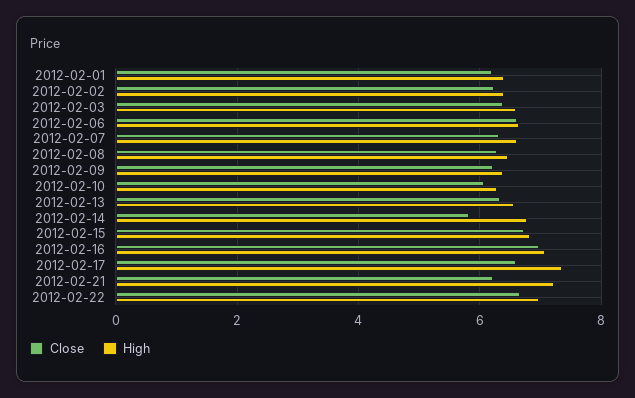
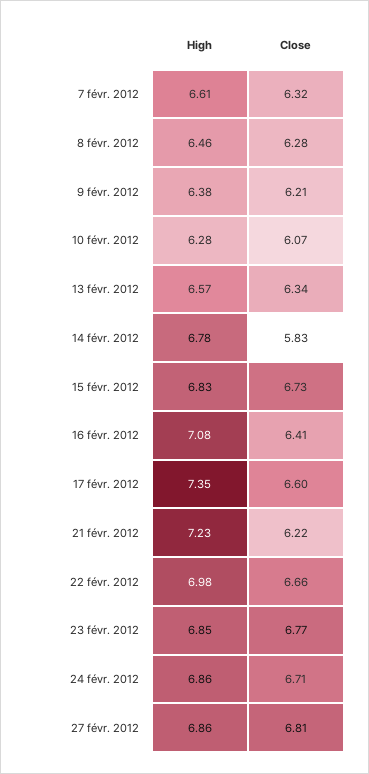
Close, 2012-02-01: 6.2 -> none
High, 2012-02-01: 6.4 -> none
Close, 2012-02-02: 6.2 -> none
High, 2012-02-02: 6.4 -> none
Close, 2012-02-03: 6.4 -> none
High, 2012-02-03: 6.6 -> none
Close, 2012-02-06: 6.6 -> none
High, 2012-02-06: 6.6 -> none
Close, 2012-02-16: 7 -> 6.41
High, 23 févr. 2012: none -> 6.85
Close, 23 févr. 2012: none -> 6.77
High, 24 févr. 2012: none -> 6.86
Close, 24 févr. 2012: none -> 6.71
High, 27 févr. 2012: none -> 6.86
Close, 27 févr. 2012: none -> 6.81

